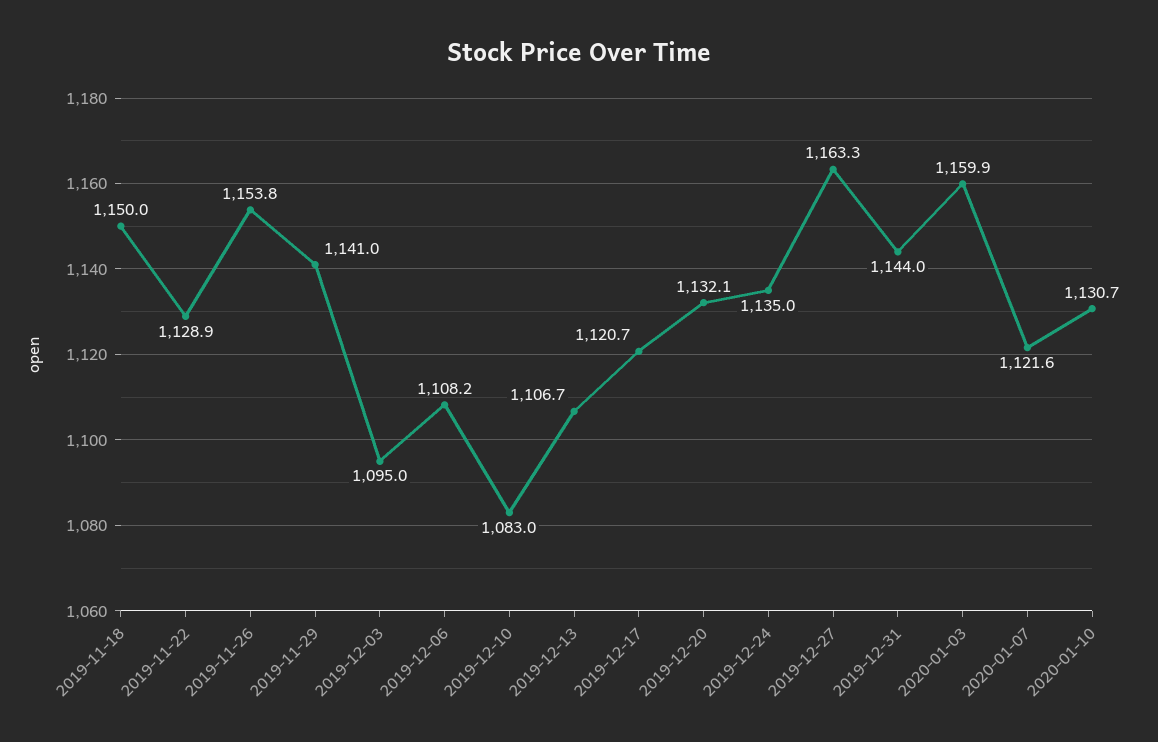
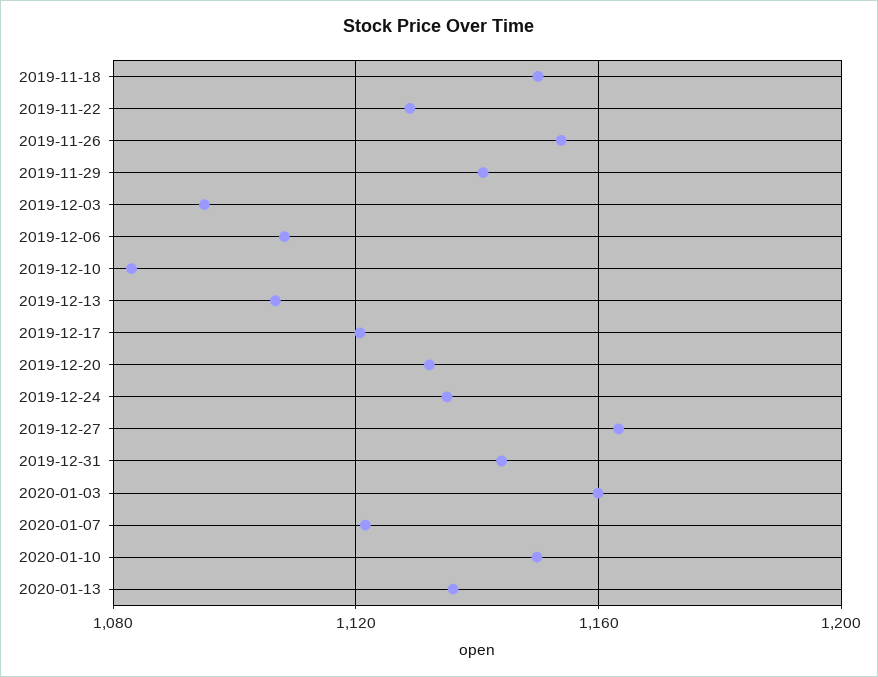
2020-01-10: 1130.7 -> 1150
2020-01-13: none -> 1135

